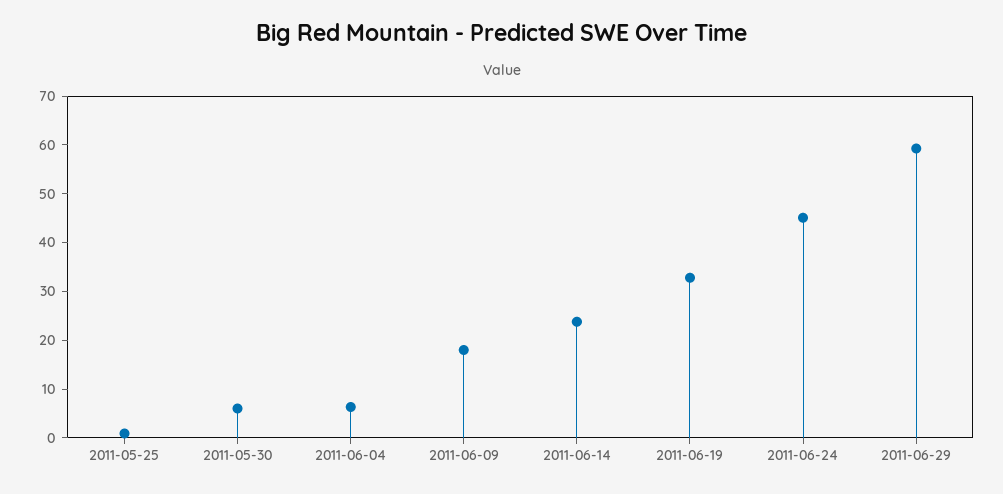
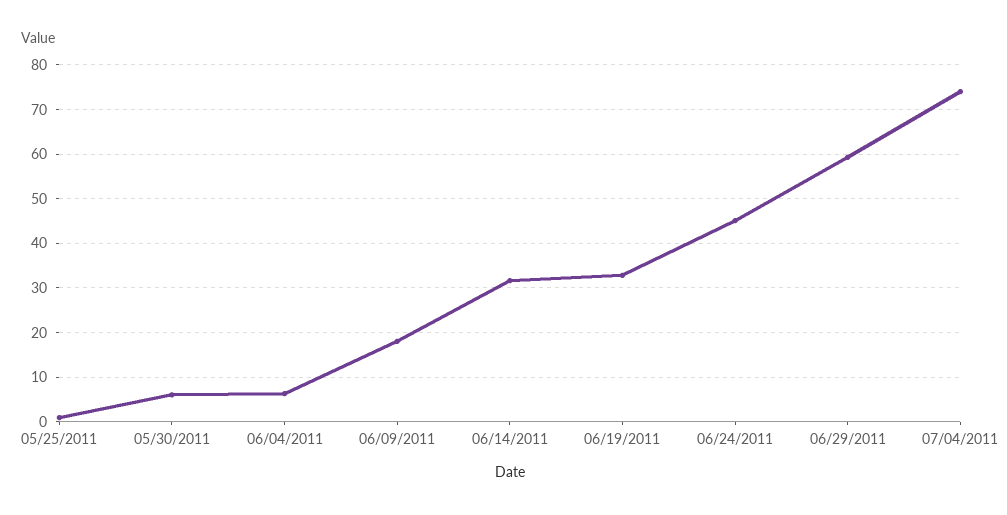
2011-06-14: 24 -> 32
07/04/2011: none -> 74

